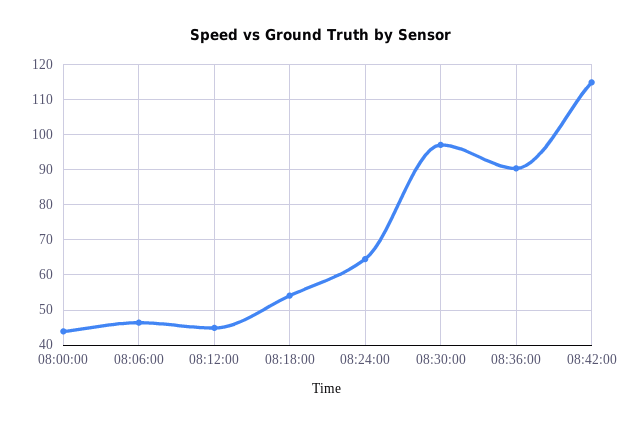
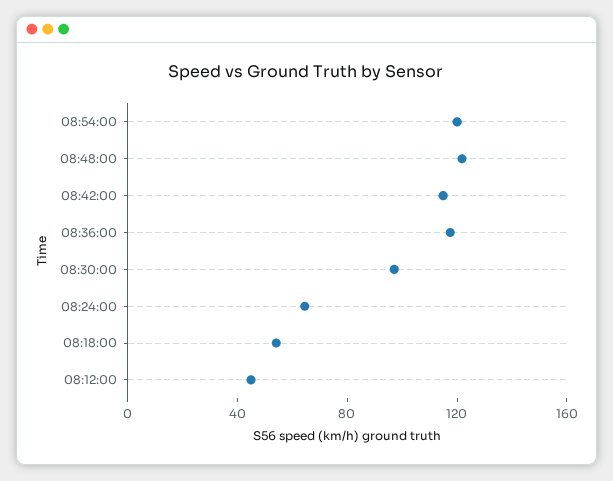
08:00:00: 44 -> none
08:06:00: 46 -> none
08:36:00: 90 -> 120
08:54:00: none -> 120
08:48:00: none -> 120

